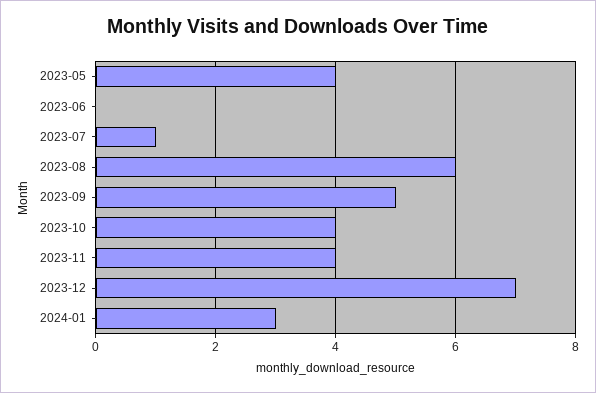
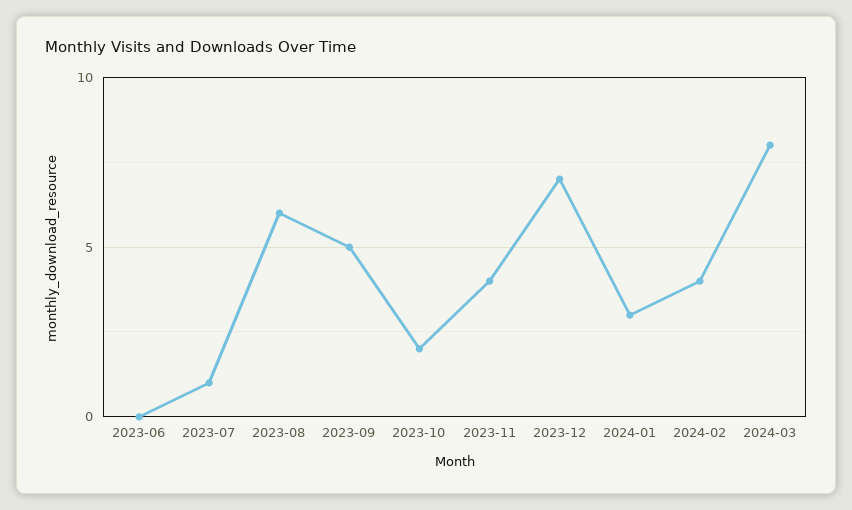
2023-05: 4 -> none
2023-10: 4 -> 2
2024-02: none -> 4
2024-03: none -> 8

